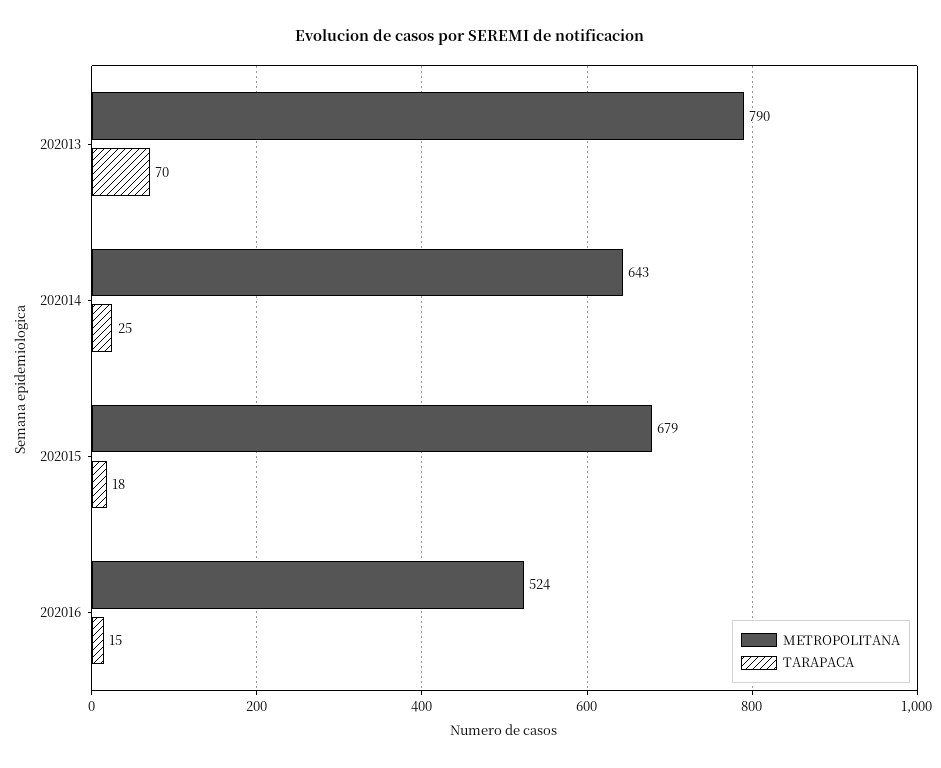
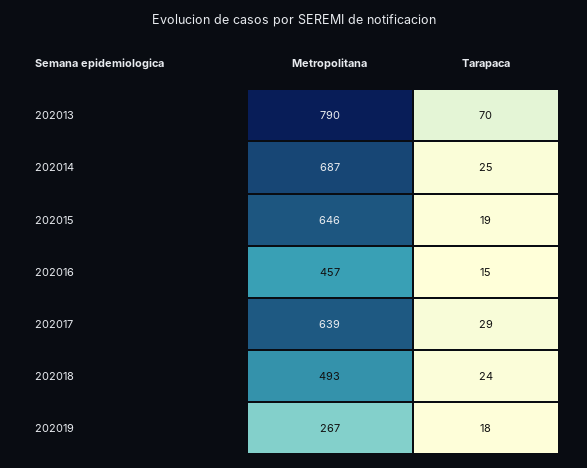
METROPOLITANA, 202014: 643 -> 687
METROPOLITANA, 202015: 679 -> 646
TARAPACA, 202015: 18 -> 19
METROPOLITANA, 202016: 524 -> 457
METROPOLITANA, 202017: none -> 639
TARAPACA, 202017: none -> 29
METROPOLITANA, 202018: none -> 493
TARAPACA, 202018: none -> 24
METROPOLITANA, 202019: none -> 267
TARAPACA, 202019: none -> 18

